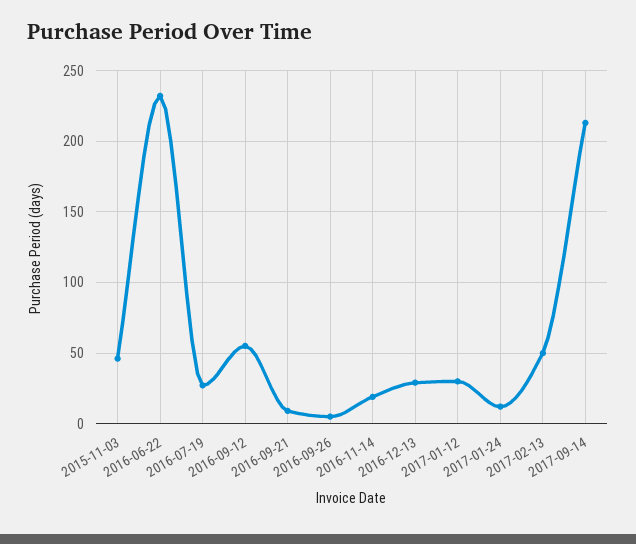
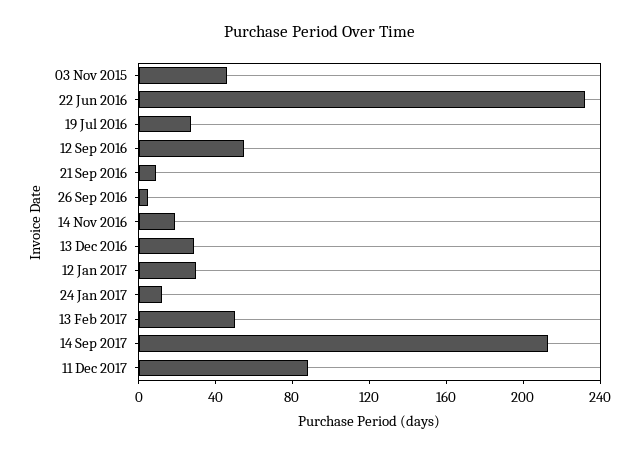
11 Dec 2017: none -> 90

